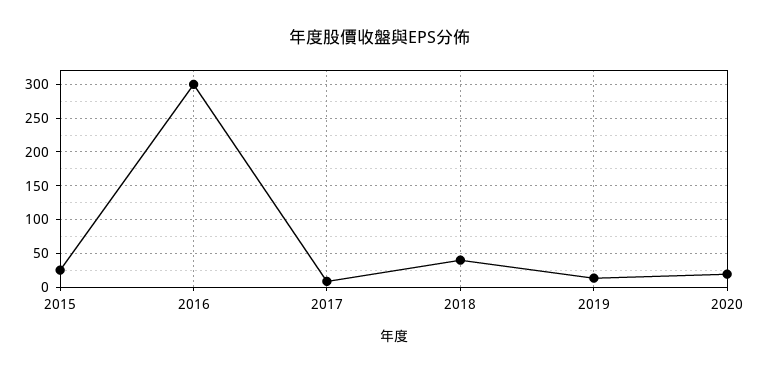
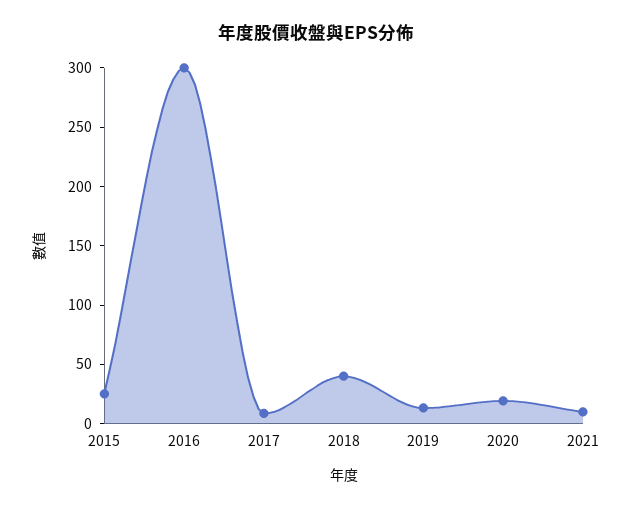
2021: none -> 10

